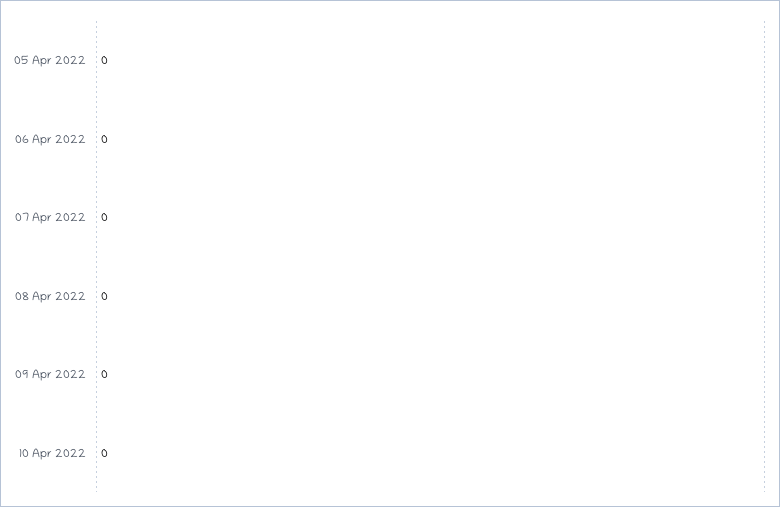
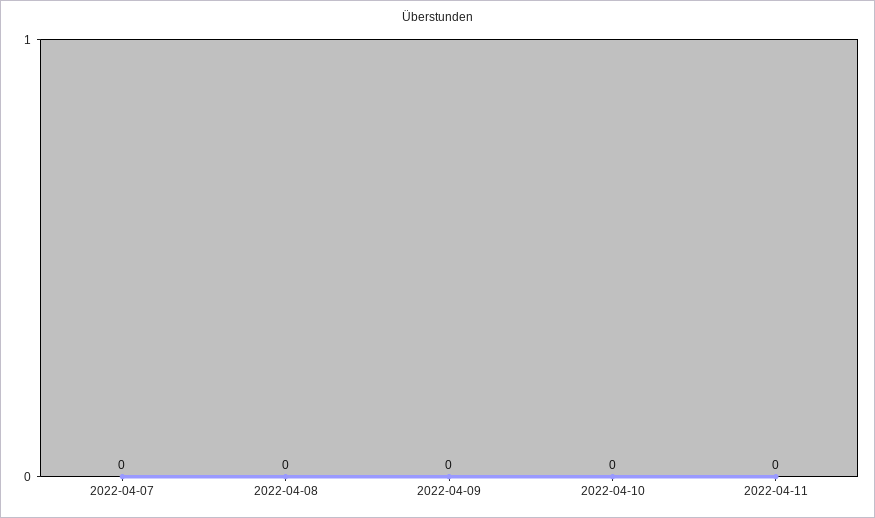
05 Apr 2022: 0 -> none
06 Apr 2022: 0 -> none
2022-04-11: none -> 0

